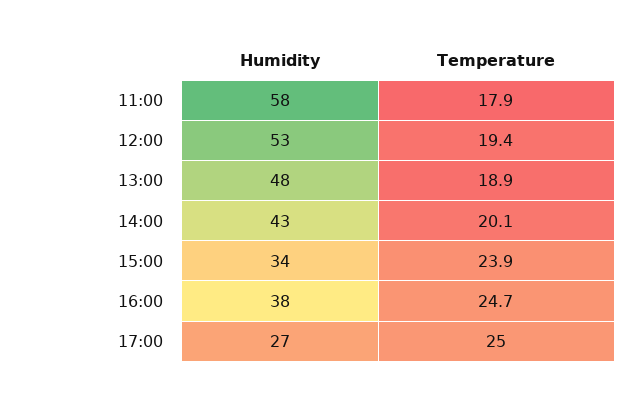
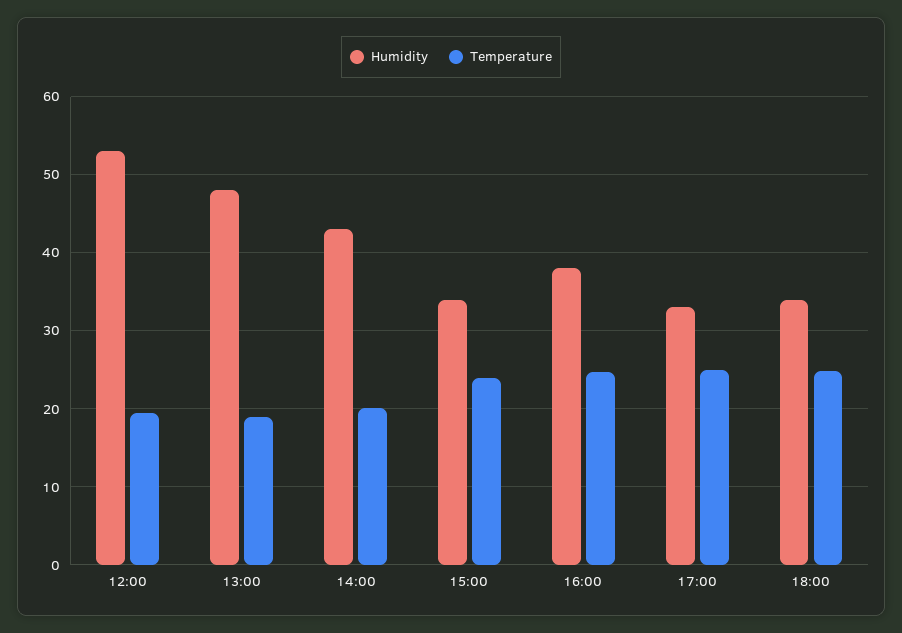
Humidity, 11:00: 58 -> none
Temperature, 11:00: 17.9 -> none
Humidity, 17:00: 27 -> 33
Humidity, 18:00: none -> 34
Temperature, 18:00: none -> 25

